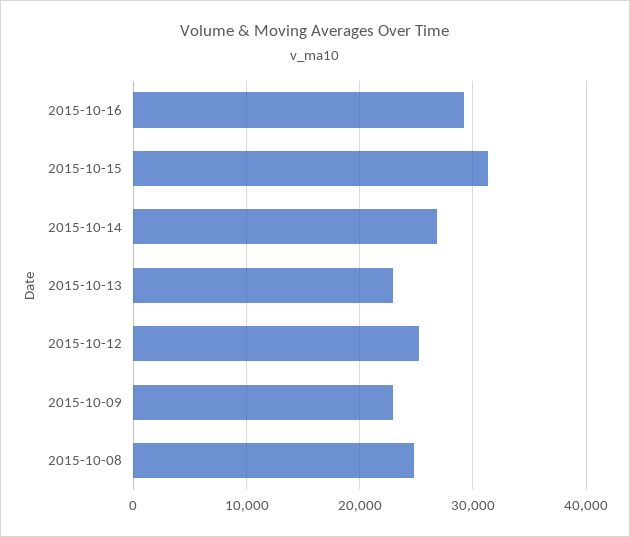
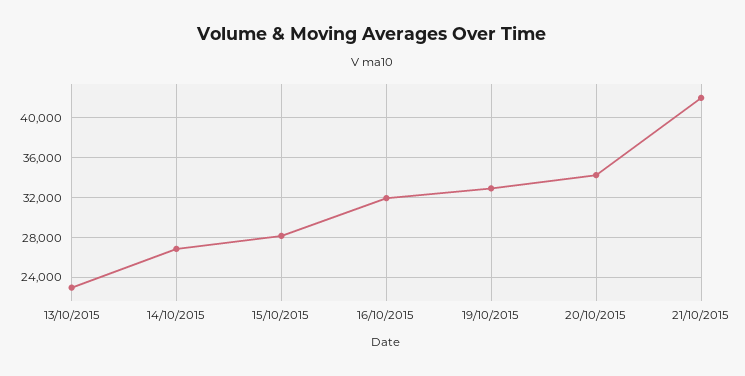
2015-10-16: 29000 -> 32000
2015-10-15: 31000 -> 28000
2015-10-12: 25000 -> none
2015-10-09: 23000 -> none
2015-10-08: 25000 -> none
19/10/2015: none -> 33000
20/10/2015: none -> 34000
21/10/2015: none -> 42000

